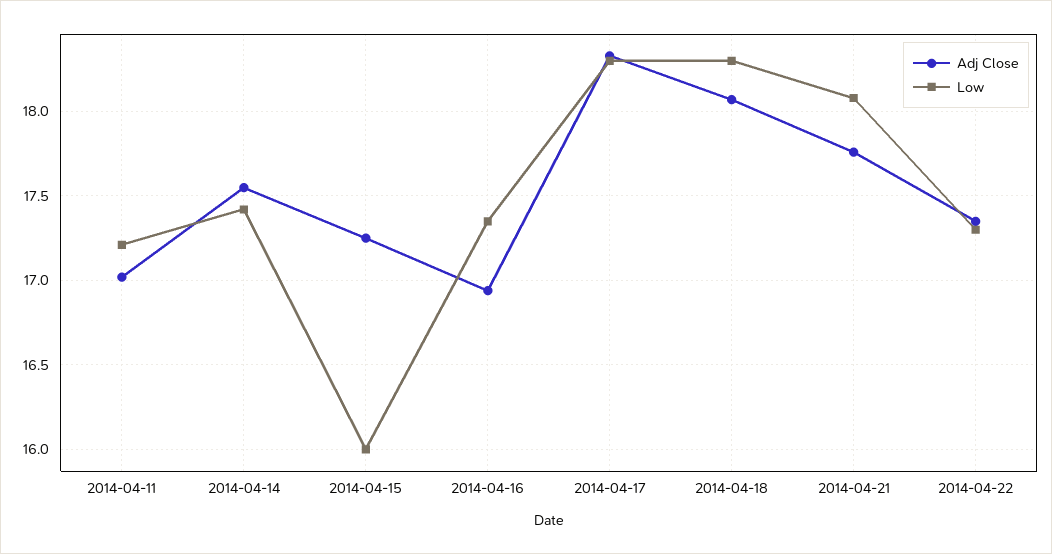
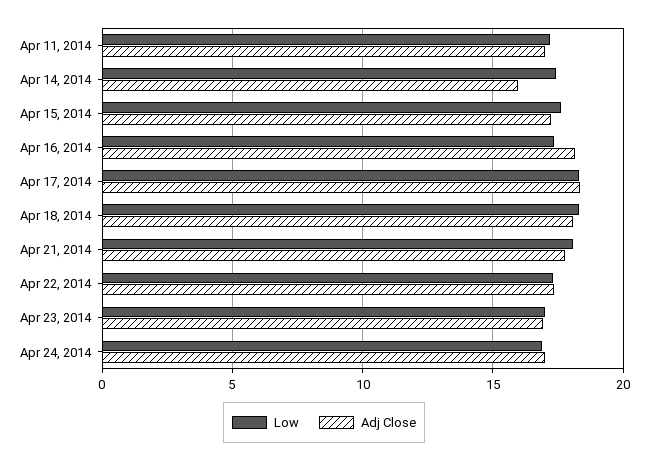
Adj Close, 2014-04-14: 17.55 -> 16
Low, 2014-04-15: 16 -> 17.5
Adj Close, 2014-04-16: 16.95 -> 18
Low, Apr 23, 2014: none -> 17
Adj Close, Apr 23, 2014: none -> 17
Low, Apr 24, 2014: none -> 17
Adj Close, Apr 24, 2014: none -> 17

